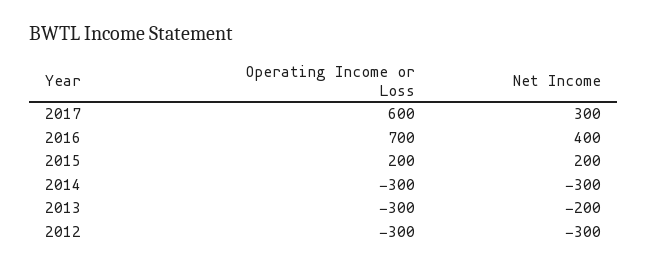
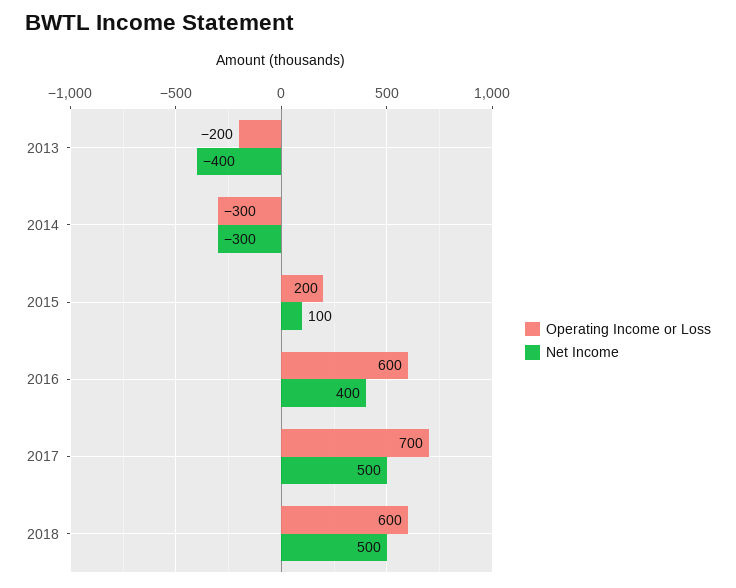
Operating Income or Loss, 2017: 600 -> 700
Net Income, 2017: 300 -> 500
Operating Income or Loss, 2016: 700 -> 600
Net Income, 2015: 200 -> 100
Operating Income or Loss, 2013: -300 -> -200
Net Income, 2013: -200 -> -400
Operating Income or Loss, 2012: -300 -> none
Net Income, 2012: -300 -> none
Operating Income or Loss, 2018: none -> 600
Net Income, 2018: none -> 500

